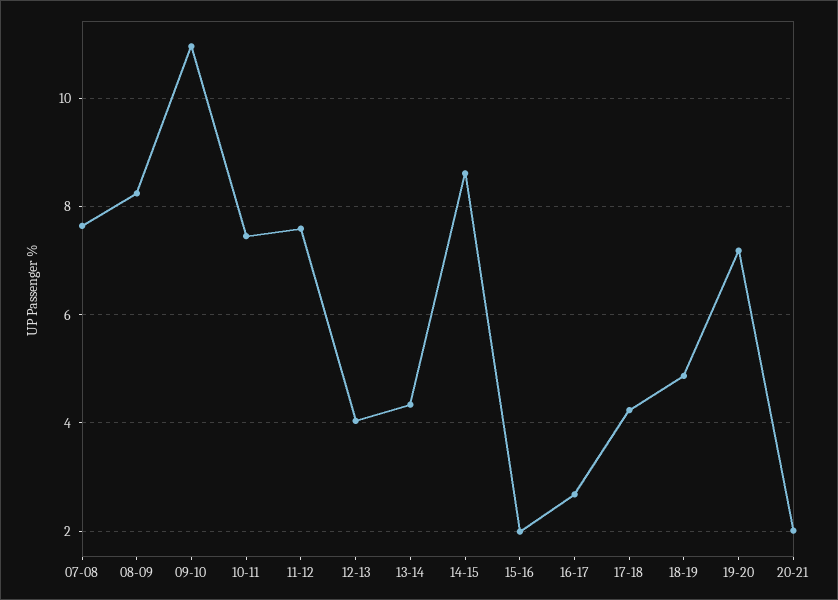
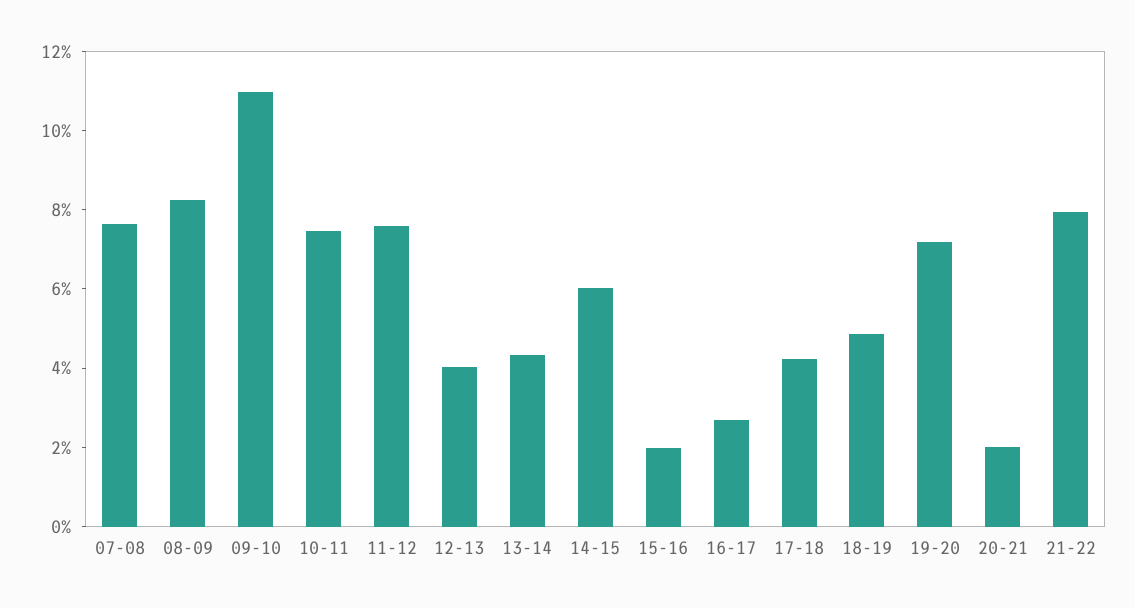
14-15: 8.6 -> 6
21-22: none -> 8

